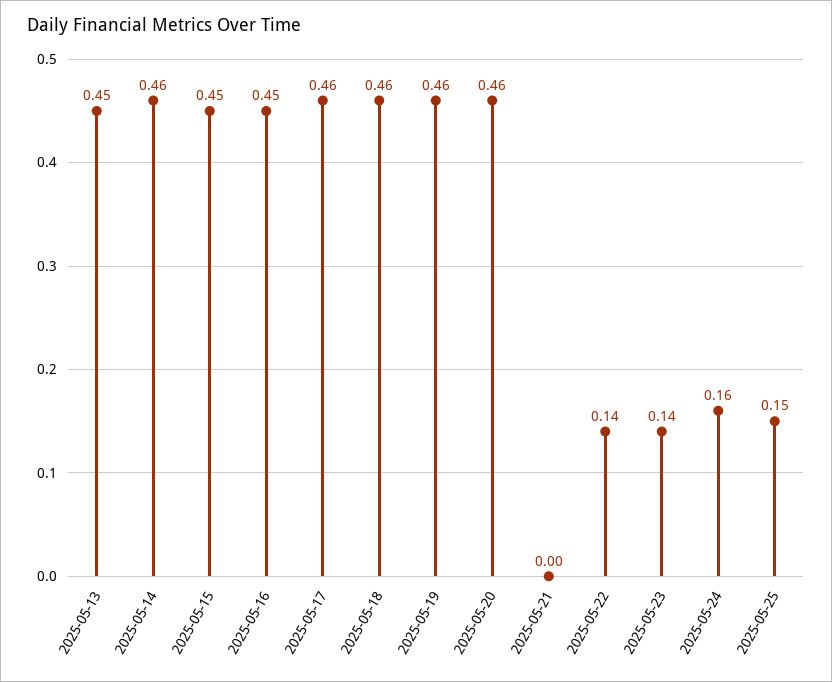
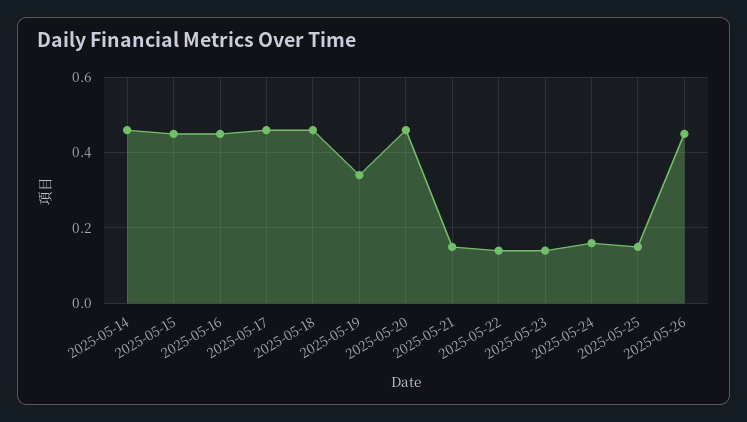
2025-05-13: 0.45 -> none
2025-05-19: 0.46 -> 0.35
2025-05-21: 0 -> 0.15
2025-05-26: none -> 0.45

